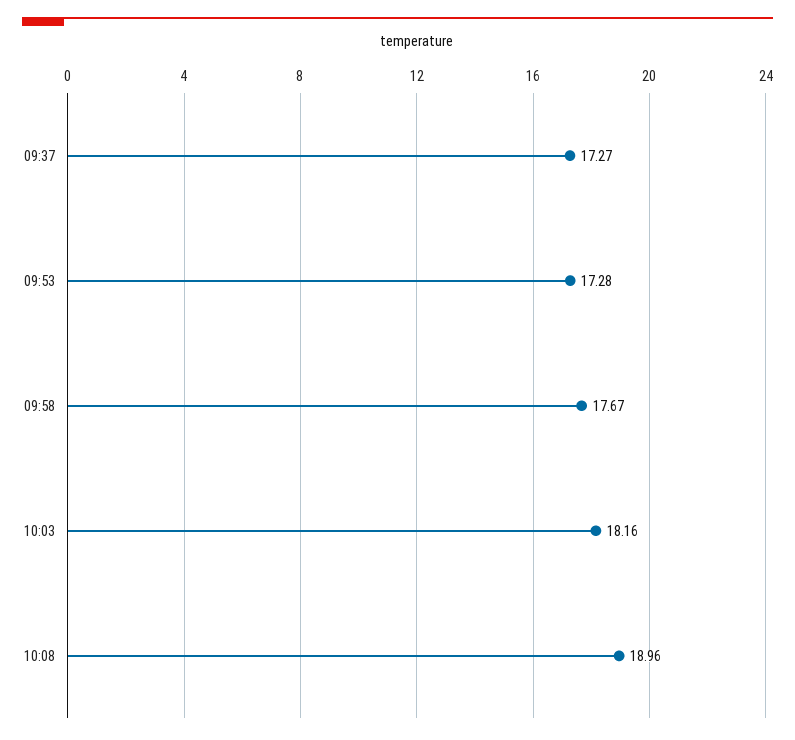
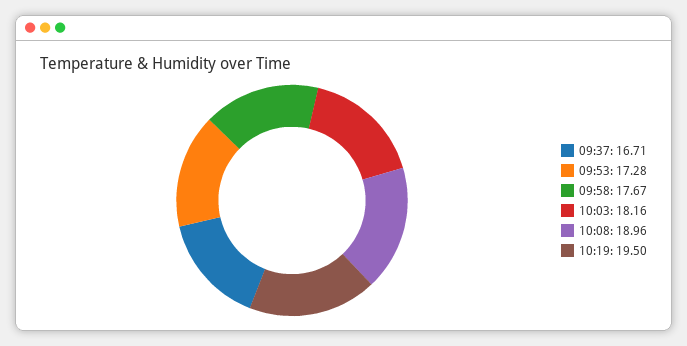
09:37: 17.27 -> 16.71
10:19: none -> 19.5

